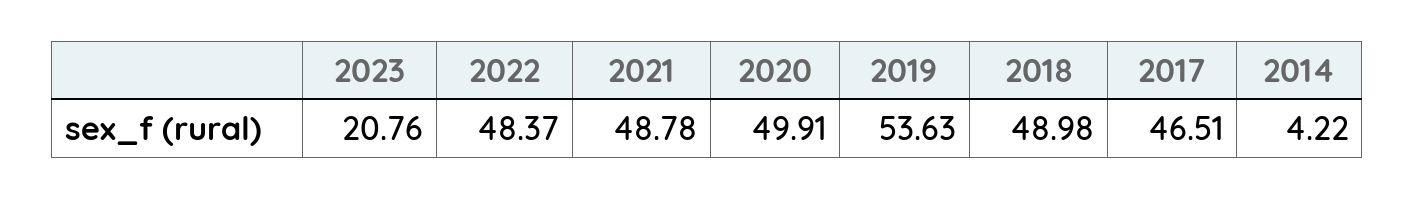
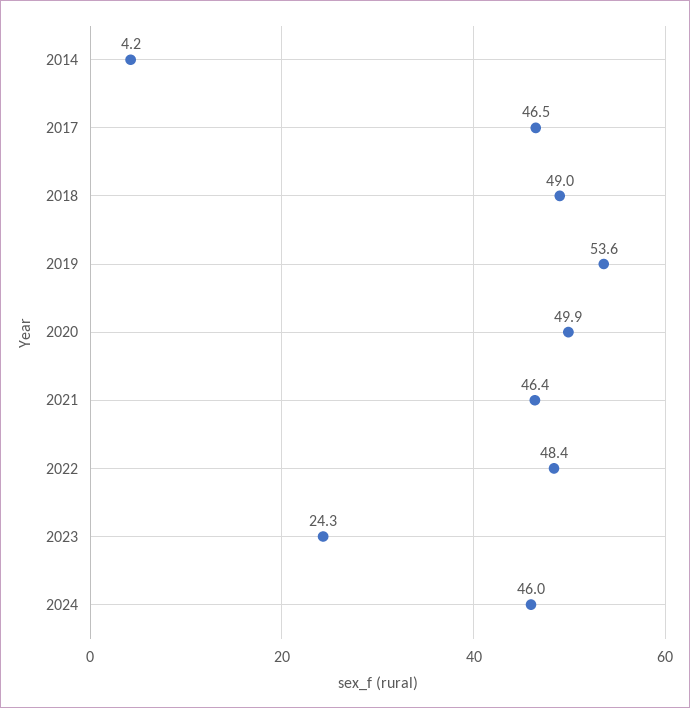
2023: 20.76 -> 24.3
2021: 48.78 -> 46.4
2024: none -> 46

